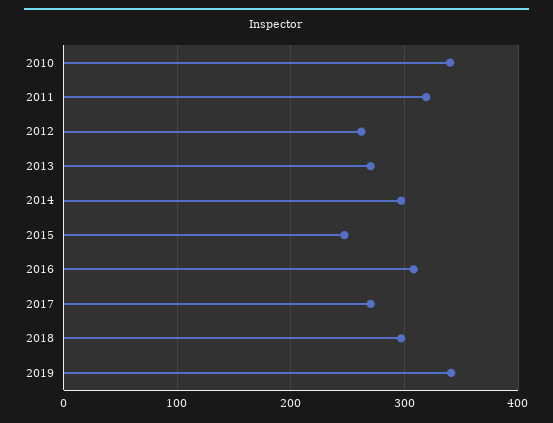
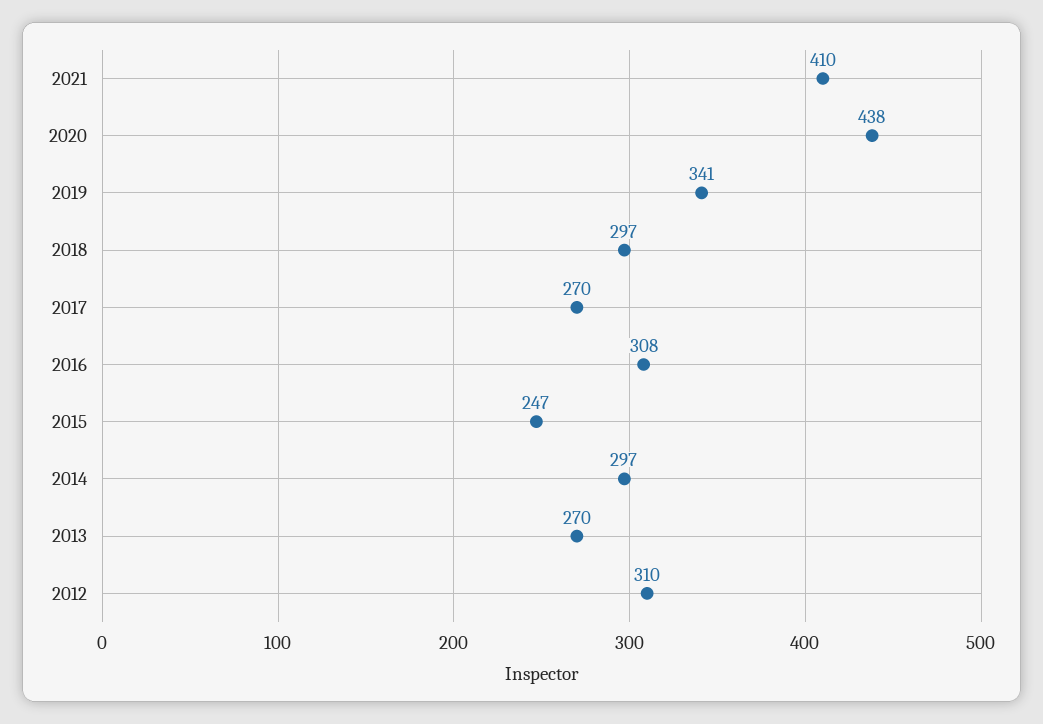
2010: 340 -> none
2011: 320 -> none
2012: 260 -> 310
2021: none -> 410
2020: none -> 438

